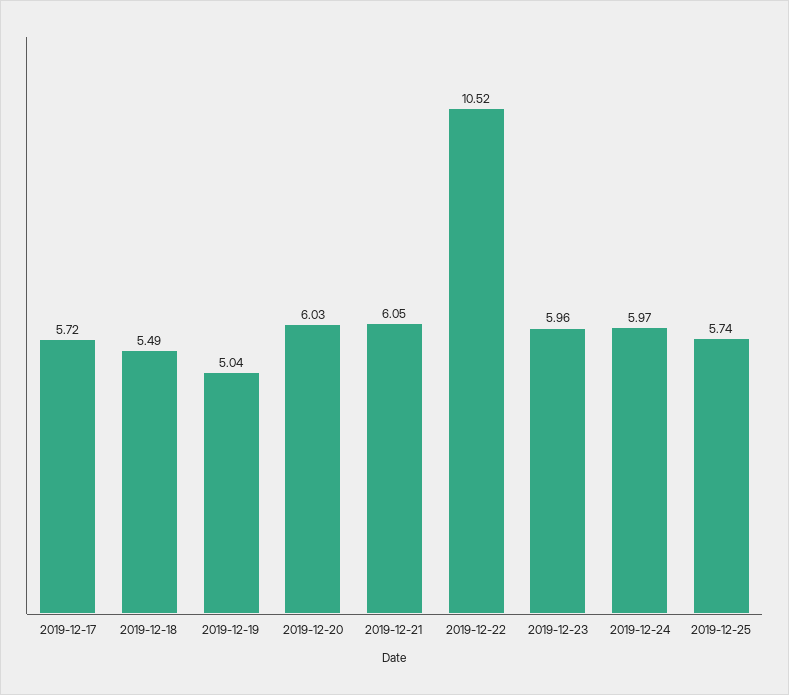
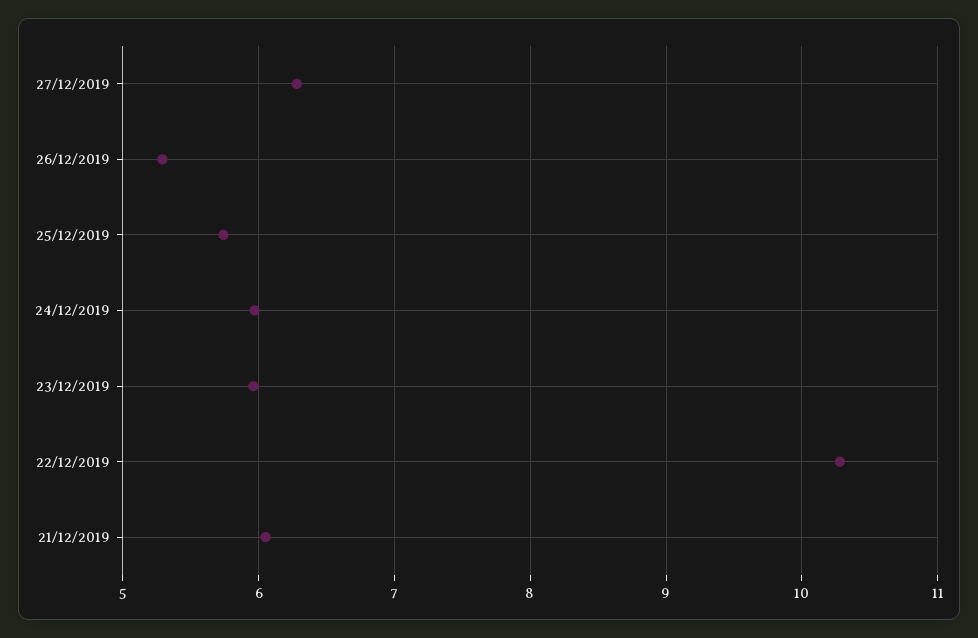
2019-12-17: 5.72 -> none
2019-12-18: 5.49 -> none
2019-12-19: 5.04 -> none
2019-12-20: 6.03 -> none
2019-12-22: 10.52 -> 10.3
27/12/2019: none -> 6.3
26/12/2019: none -> 5.3

